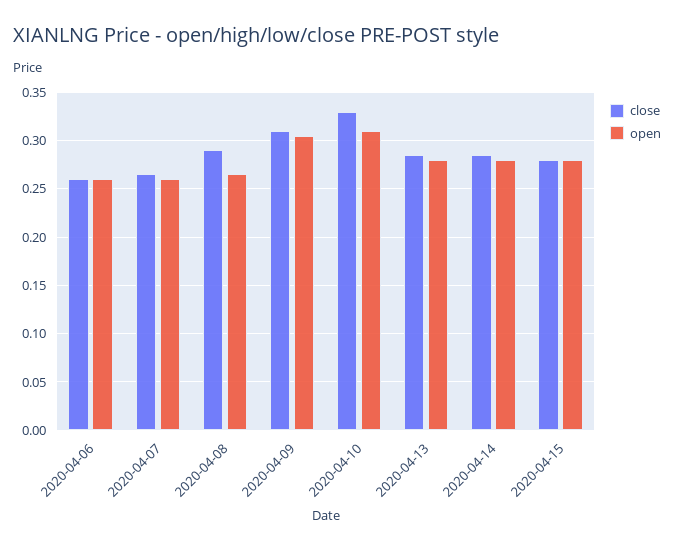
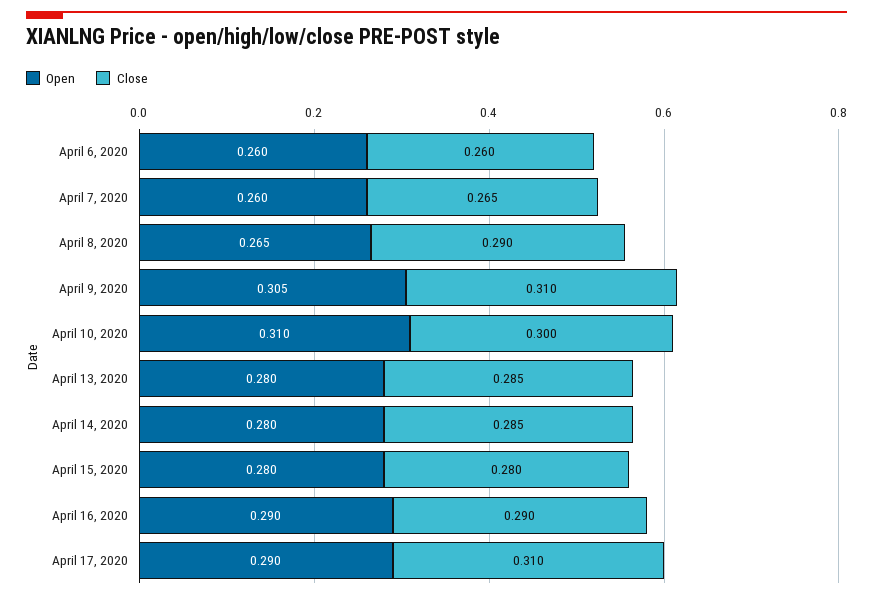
close, 2020-04-10: 0.33 -> 0.3
open, April 16, 2020: none -> 0.29
close, April 16, 2020: none -> 0.29
open, April 17, 2020: none -> 0.29
close, April 17, 2020: none -> 0.31

